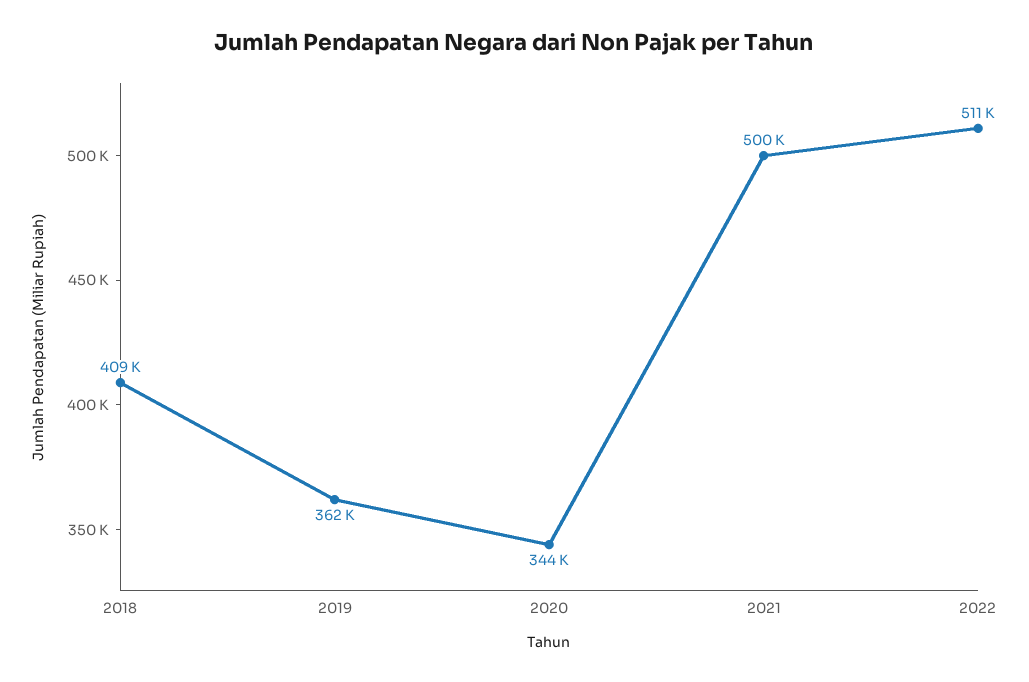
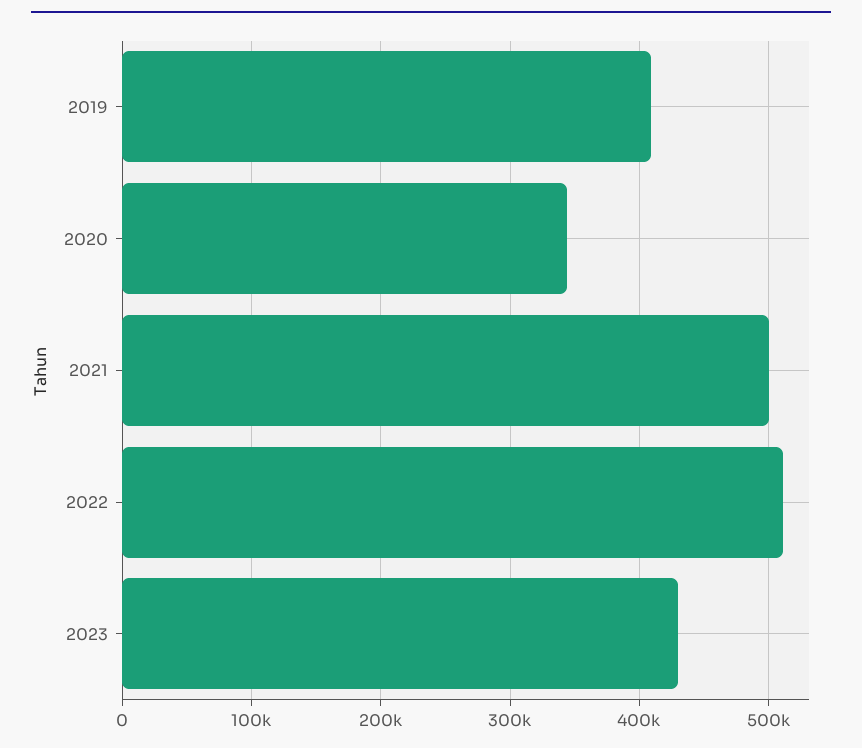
2018: 409000 -> none
2019: 362000 -> 410000
2023: none -> 430000

